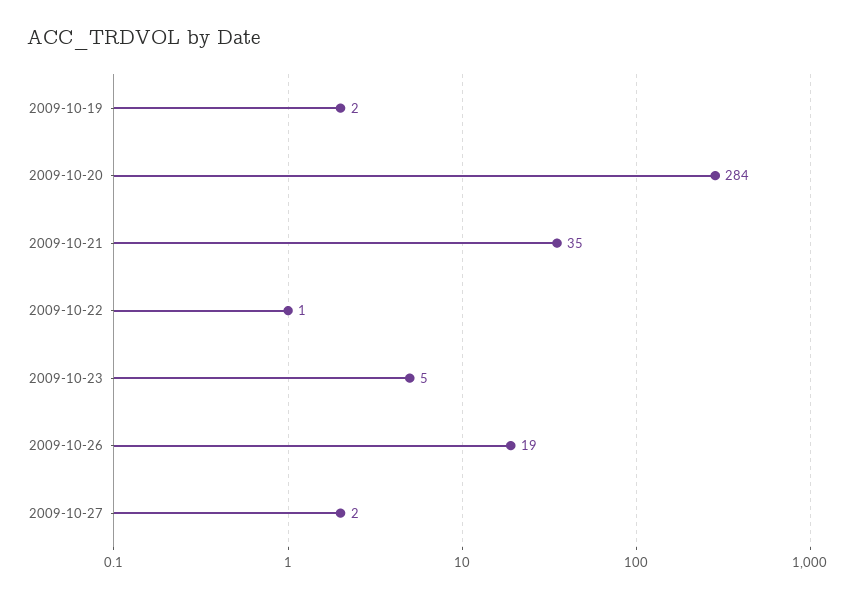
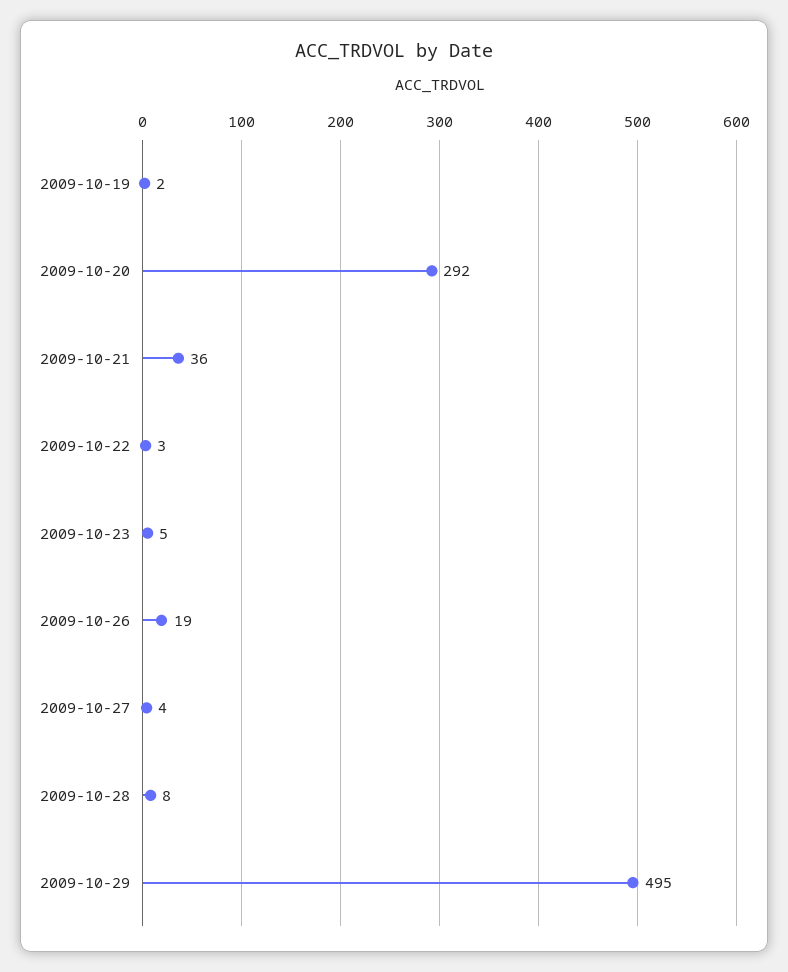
2009-10-20: 284 -> 292
2009-10-21: 35 -> 36
2009-10-22: 1 -> 3
2009-10-27: 2 -> 4
2009-10-28: none -> 8
2009-10-29: none -> 495

